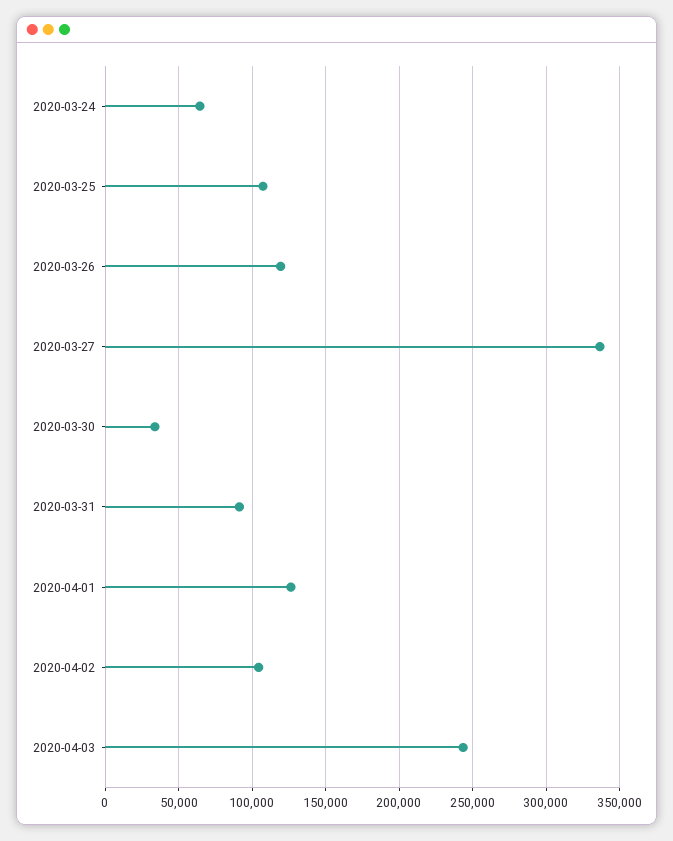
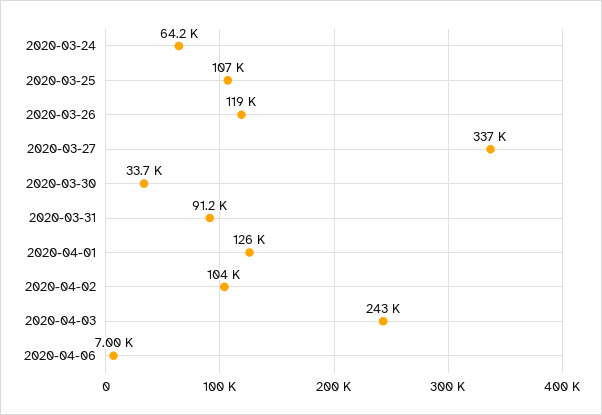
2020-04-06: none -> 7000

